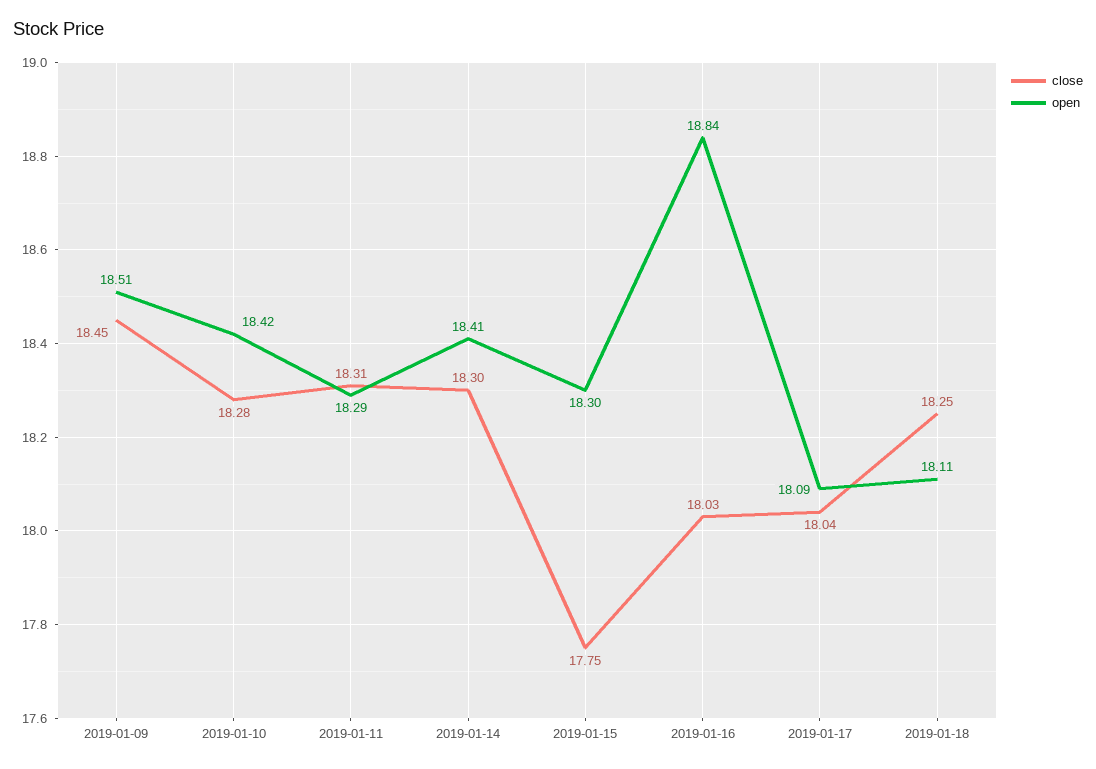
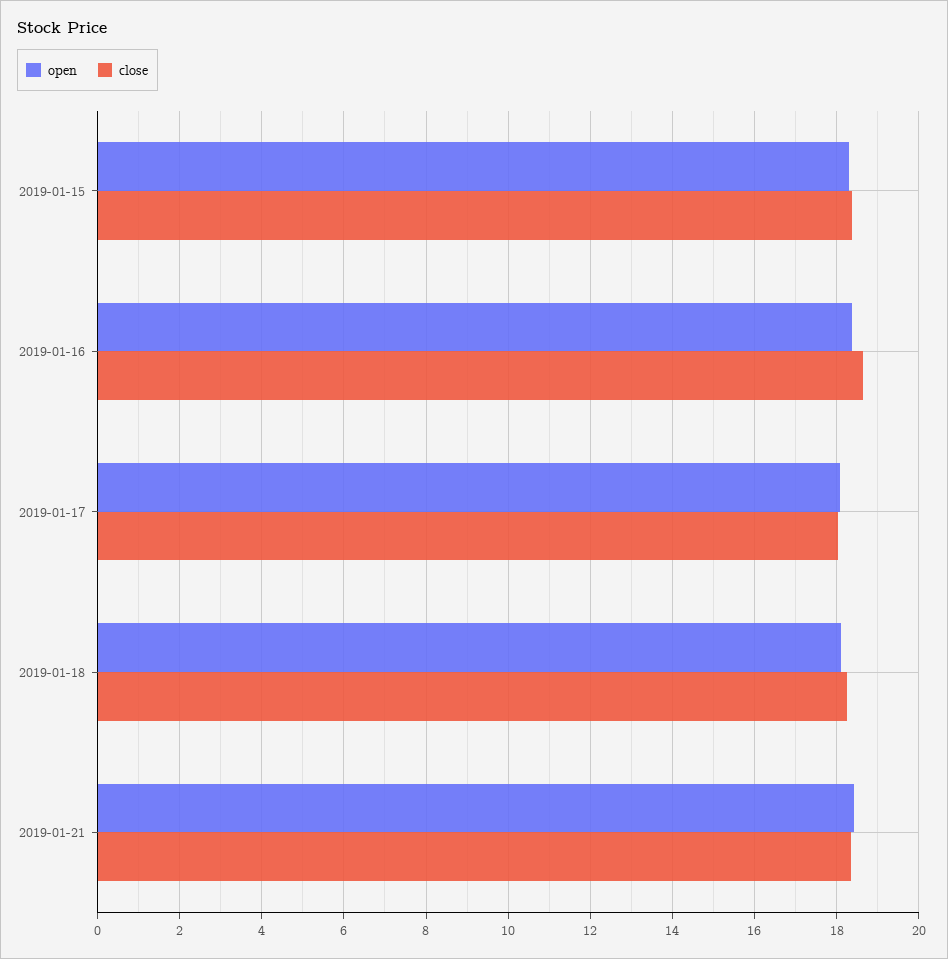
close, 2019-01-09: 18.45 -> none
open, 2019-01-09: 18.51 -> none
close, 2019-01-10: 18.28 -> none
open, 2019-01-10: 18.42 -> none
close, 2019-01-11: 18.31 -> none
open, 2019-01-11: 18.29 -> none
close, 2019-01-14: 18.3 -> none
open, 2019-01-14: 18.41 -> none
close, 2019-01-15: 17.75 -> 18.4
close, 2019-01-16: 18.03 -> 18.6
open, 2019-01-16: 18.84 -> 18.4
open, 2019-01-21: none -> 18.4
close, 2019-01-21: none -> 18.4

